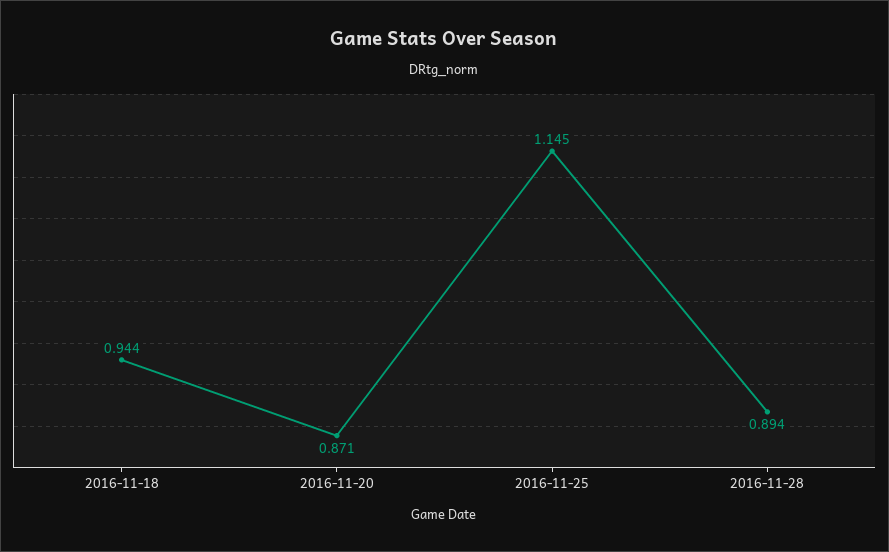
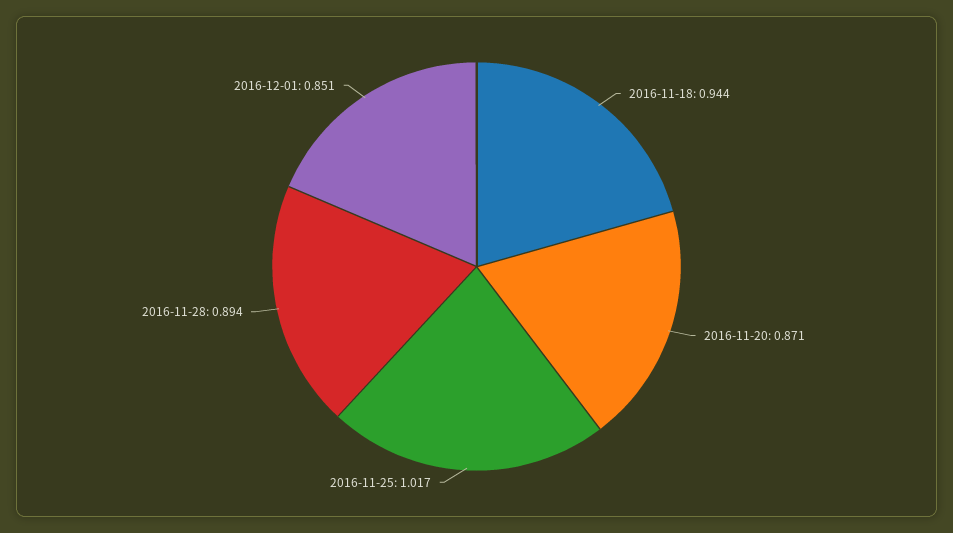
2016-11-25: 1.145 -> 1.017
2016-12-01: none -> 0.851

